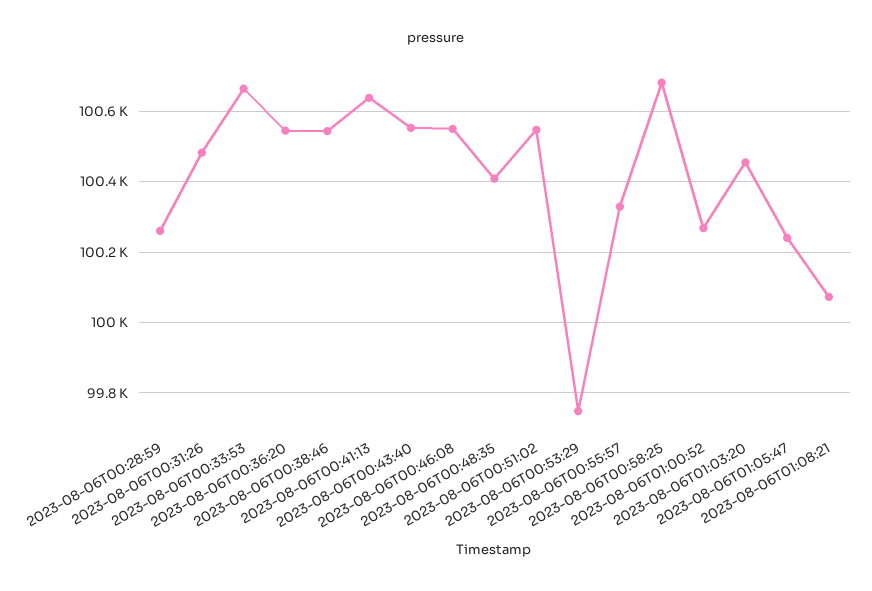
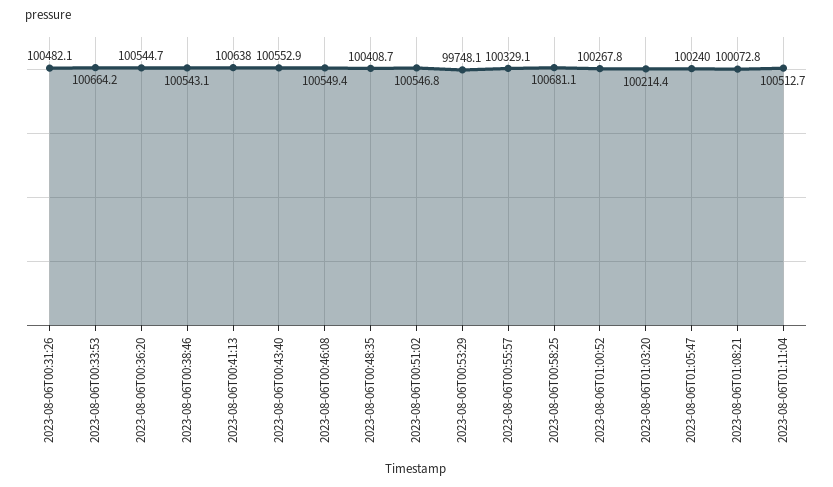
2023-08-06T00:28:59: 100260 -> none
2023-08-06T01:03:20: 100460 -> 100214.4
2023-08-06T01:11:04: none -> 100512.7

